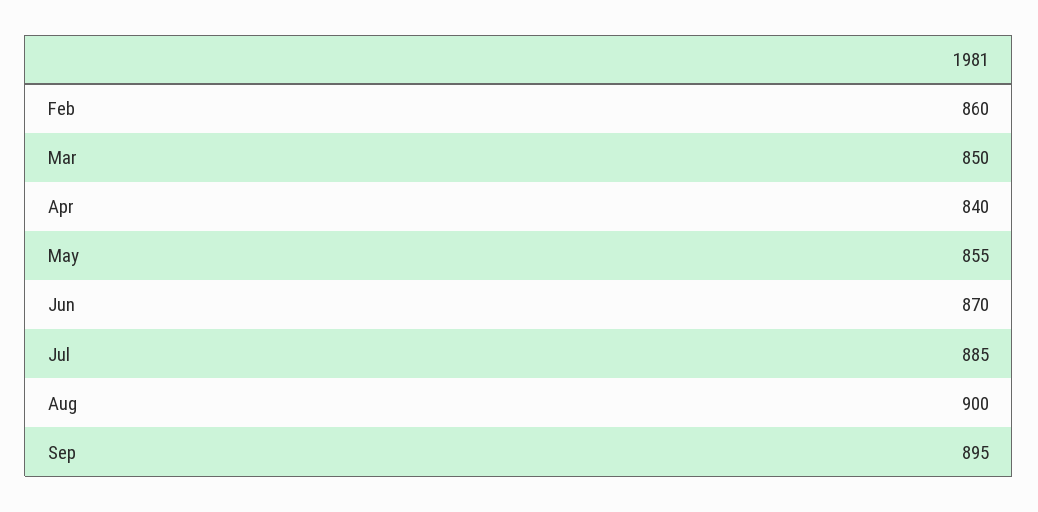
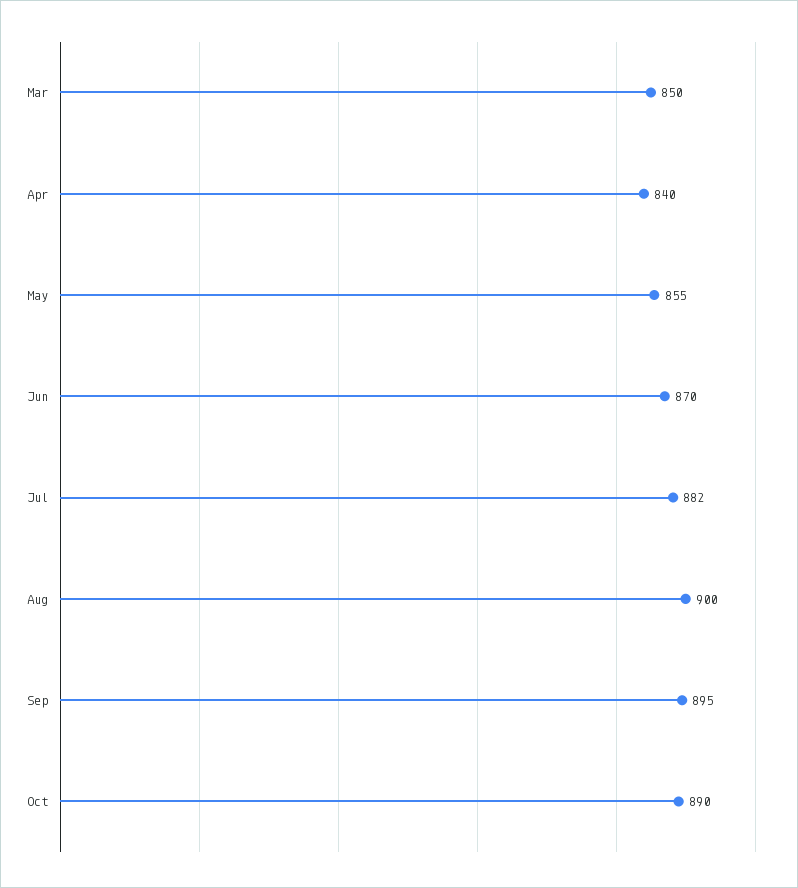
Feb: 860 -> none
Jul: 885 -> 882
Oct: none -> 890

